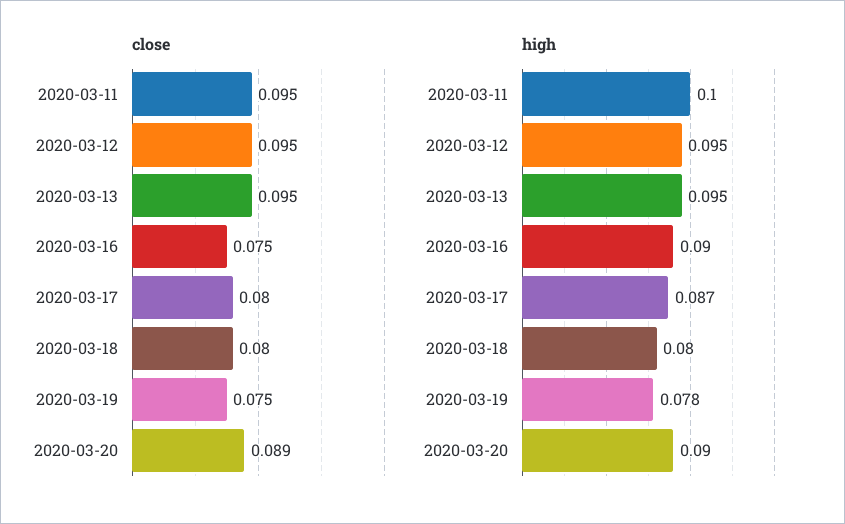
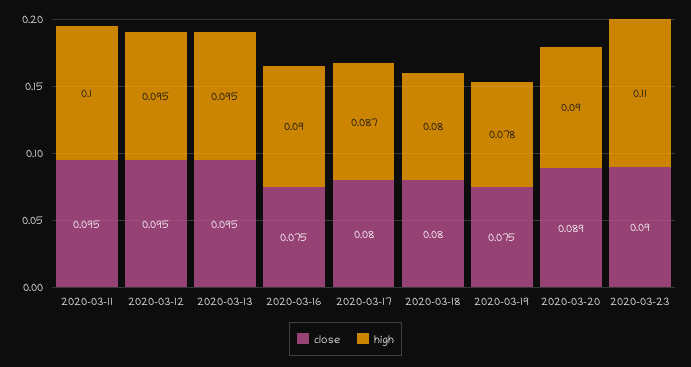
close, 2020-03-23: none -> 0.09
high, 2020-03-23: none -> 0.11

